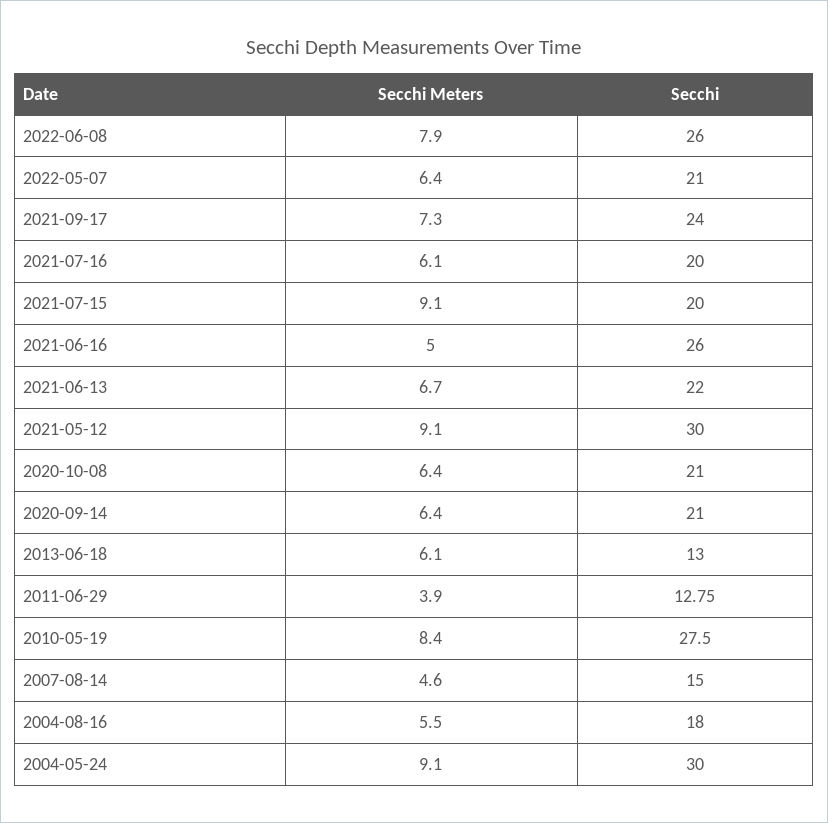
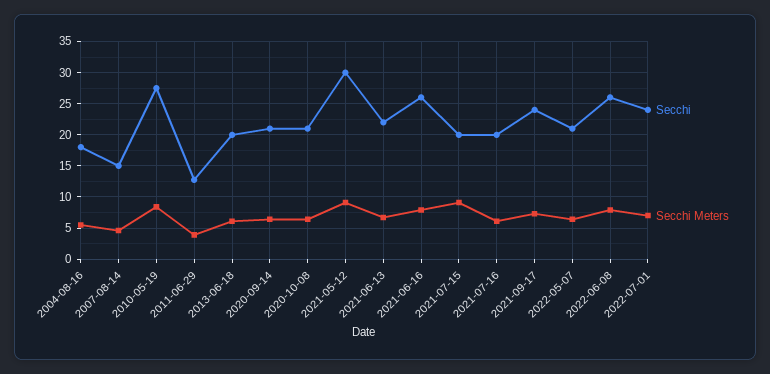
Secchi Meters, 2021-06-16: 5 -> 8
Secchi, 2013-06-18: 13 -> 20
Secchi Meters, 2004-05-24: 9.1 -> none
Secchi, 2004-05-24: 30 -> none
Secchi, 2022-07-01: none -> 24
Secchi Meters, 2022-07-01: none -> 7

